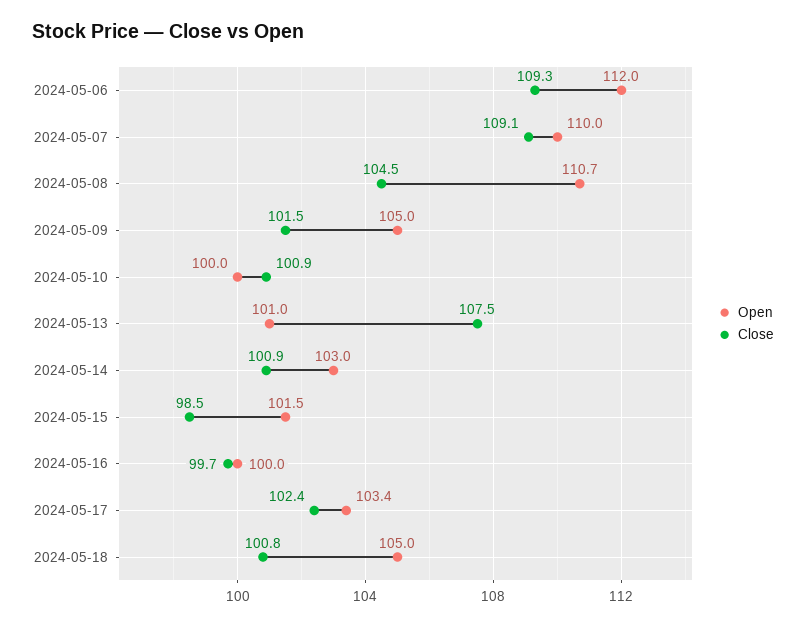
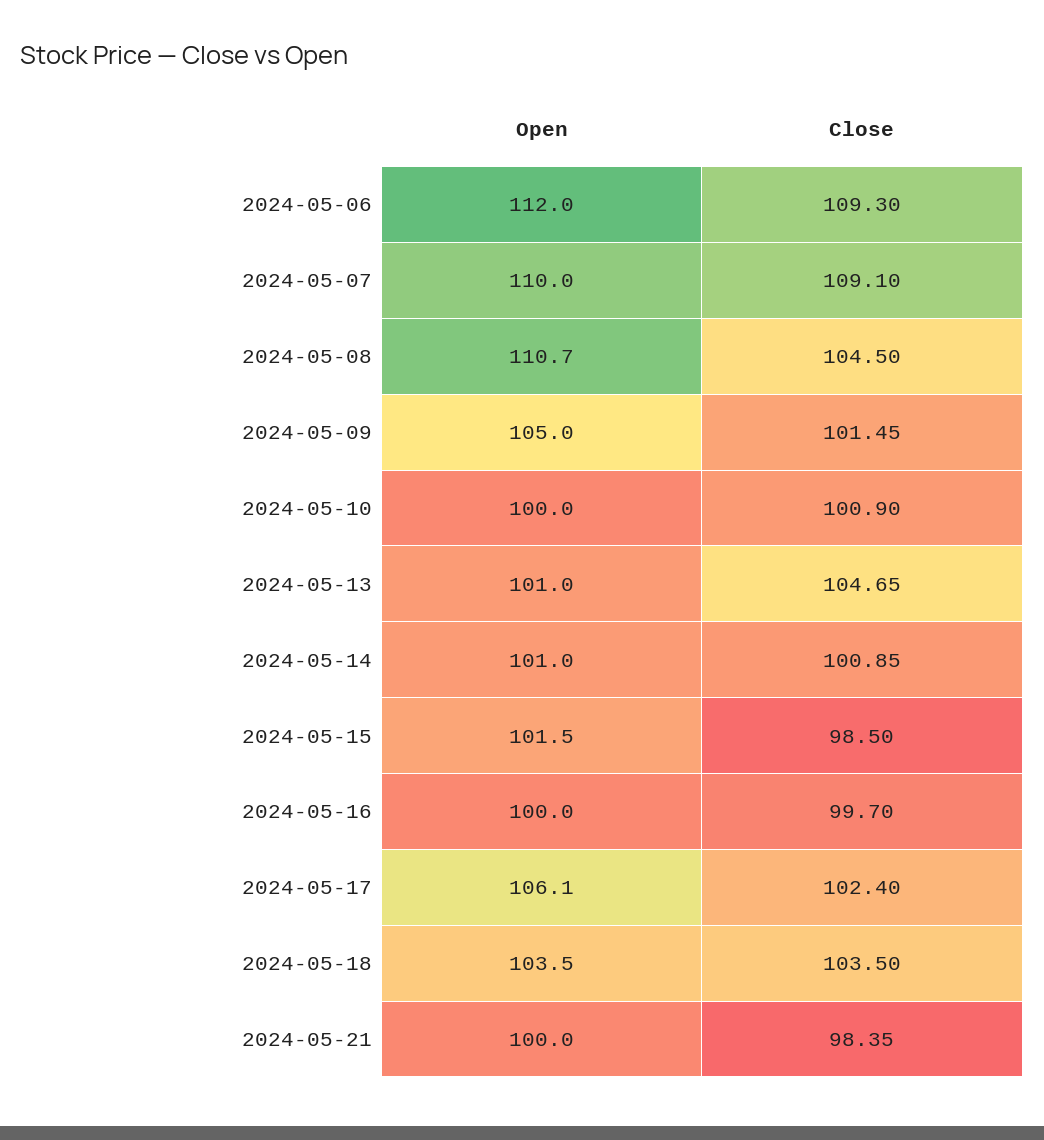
Close, 2024-05-13: 107.5 -> 104.65
Open, 2024-05-14: 103 -> 101
Open, 2024-05-17: 103.4 -> 106.1
Open, 2024-05-18: 105 -> 103.5
Close, 2024-05-18: 100.8 -> 103.5
Open, 2024-05-21: none -> 100
Close, 2024-05-21: none -> 98.35

